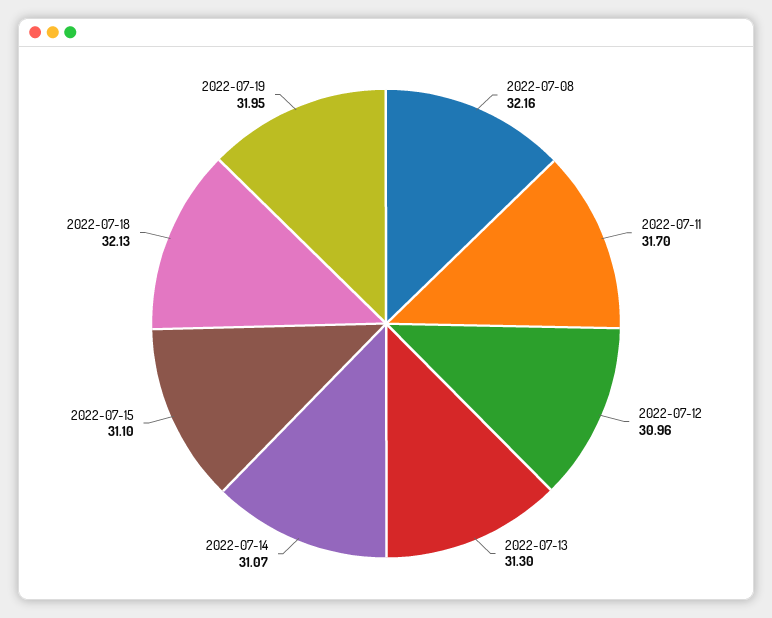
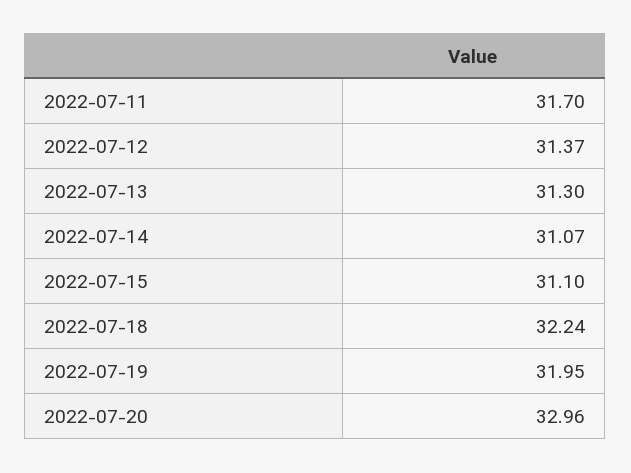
2022-07-08: 32.16 -> none
2022-07-12: 30.96 -> 31.37
2022-07-18: 32.13 -> 32.24
2022-07-20: none -> 32.96

